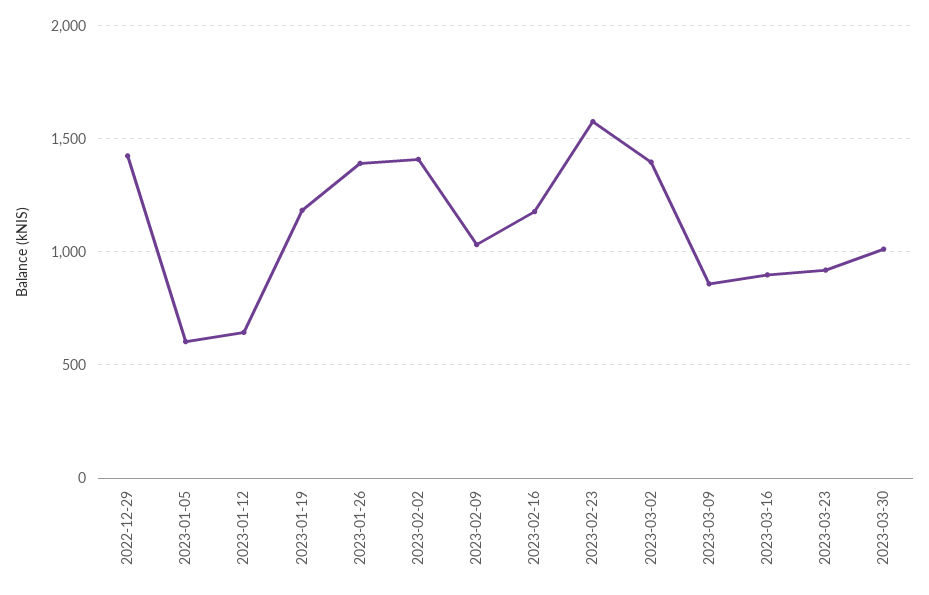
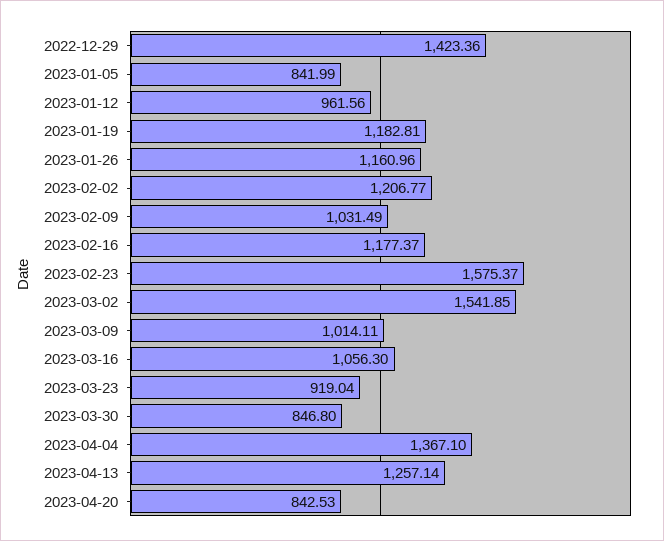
2023-01-05: 600 -> 841.99
2023-01-12: 650 -> 961.56
2023-01-26: 1400 -> 1160.96
2023-02-02: 1400 -> 1206.77
2023-03-02: 1400 -> 1541.85
2023-03-09: 850 -> 1014.11
2023-03-16: 900 -> 1056.3
2023-03-30: 1000 -> 846.8
2023-04-04: none -> 1367.1
2023-04-13: none -> 1257.14
2023-04-20: none -> 842.53

